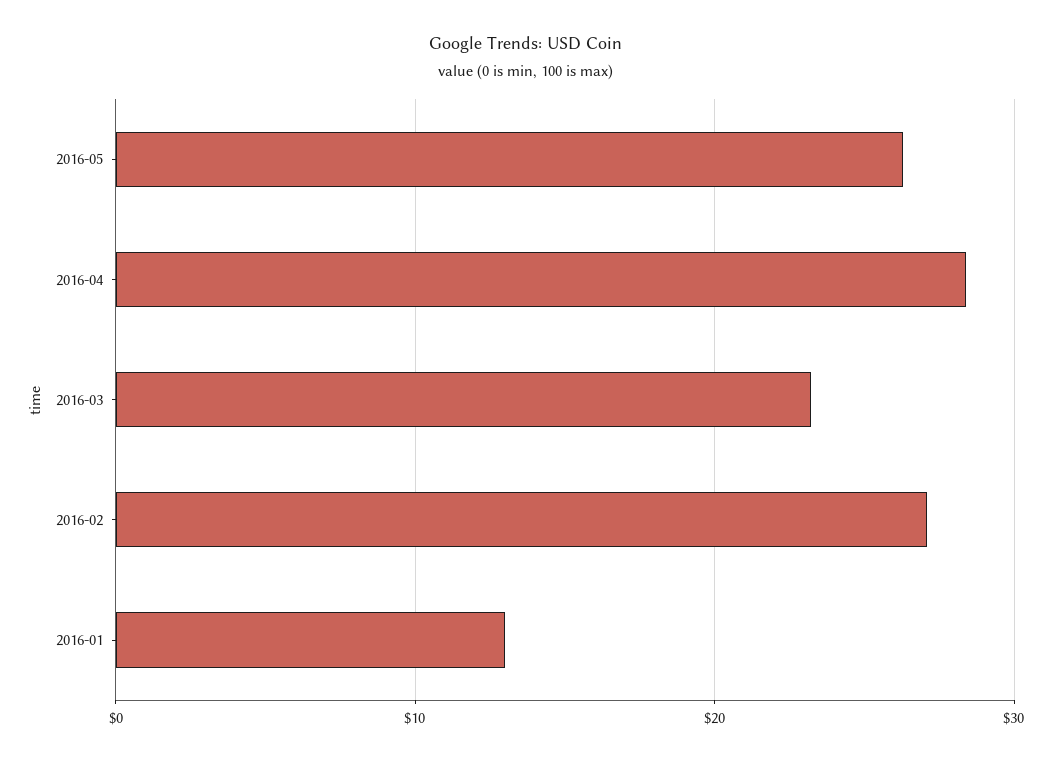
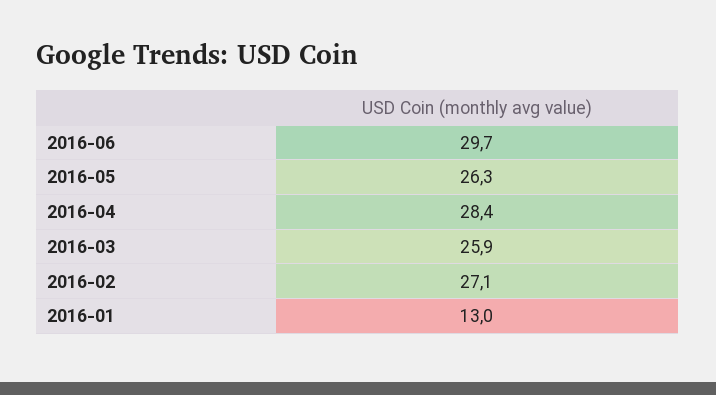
2016-03: 23 -> 25.9
2016-06: none -> 29.7

